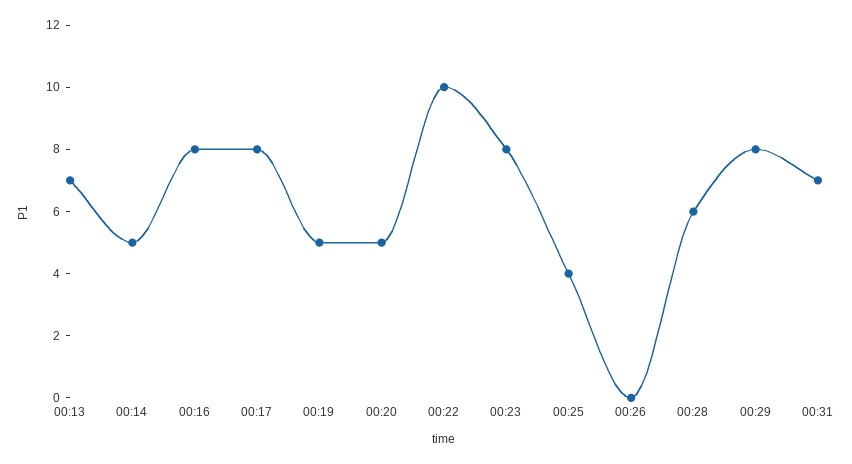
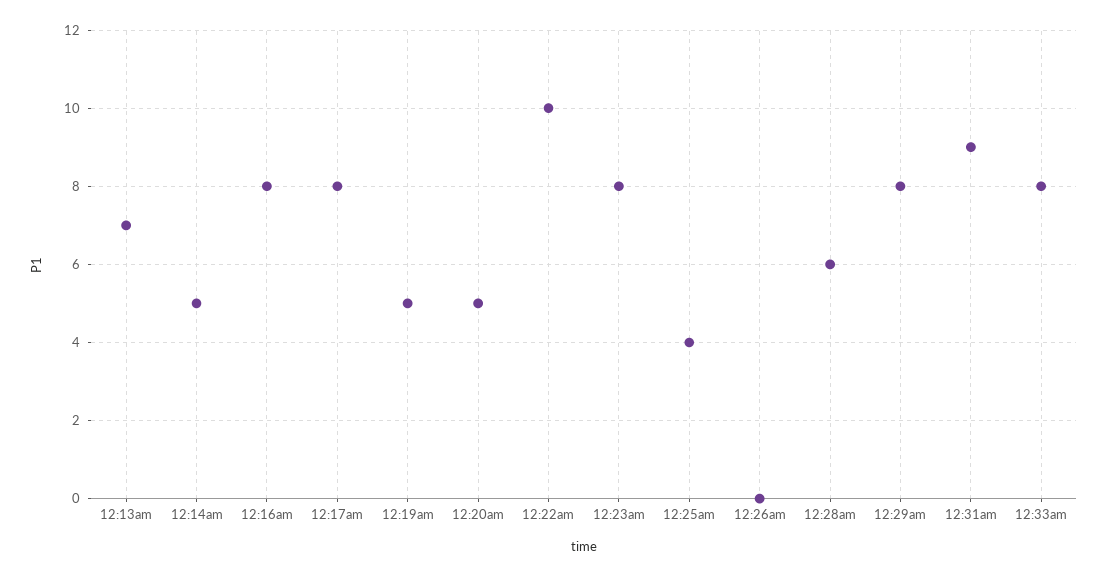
00:31: 7 -> 9
12:33am: none -> 8

